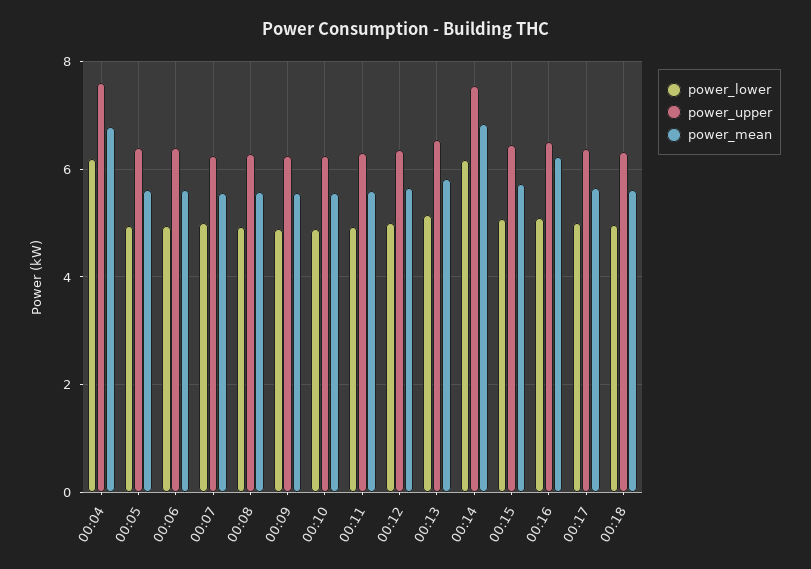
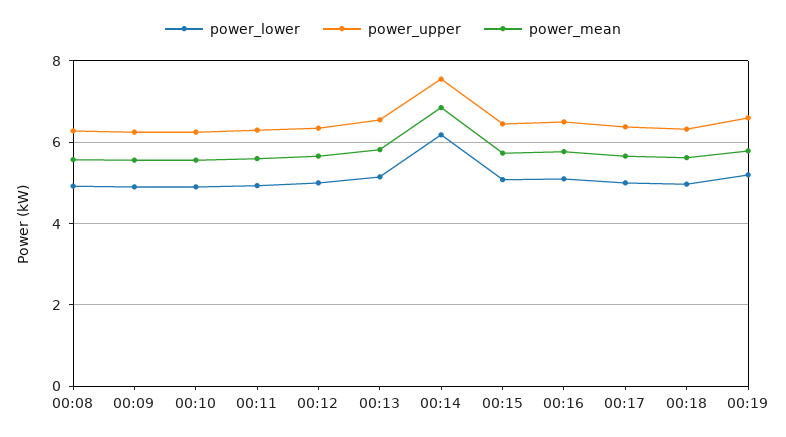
power_lower, 00:04: 6.2 -> none
power_upper, 00:04: 7.6 -> none
power_mean, 00:04: 6.8 -> none
power_lower, 00:05: 5 -> none
power_upper, 00:05: 6.4 -> none
power_mean, 00:05: 5.6 -> none
power_lower, 00:06: 5 -> none
power_upper, 00:06: 6.4 -> none
power_mean, 00:06: 5.6 -> none
power_lower, 00:07: 5 -> none
power_upper, 00:07: 6.2 -> none
power_mean, 00:07: 5.6 -> none
power_mean, 00:16: 6.2 -> 5.8
power_lower, 00:19: none -> 5.2
power_upper, 00:19: none -> 6.6
power_mean, 00:19: none -> 5.8

